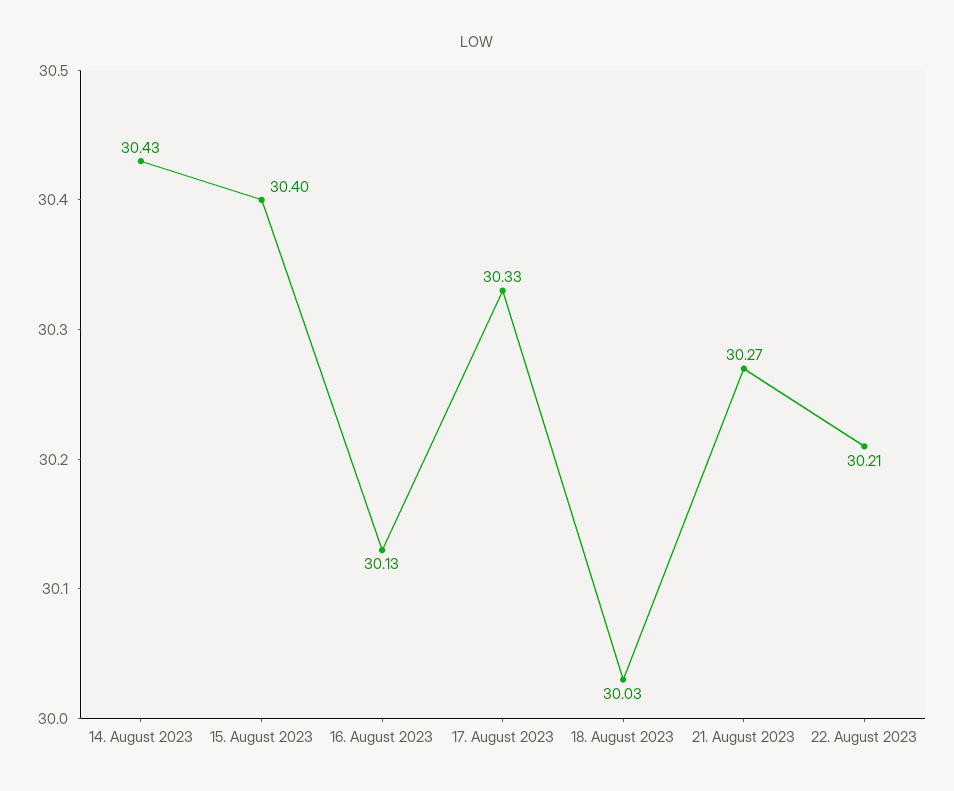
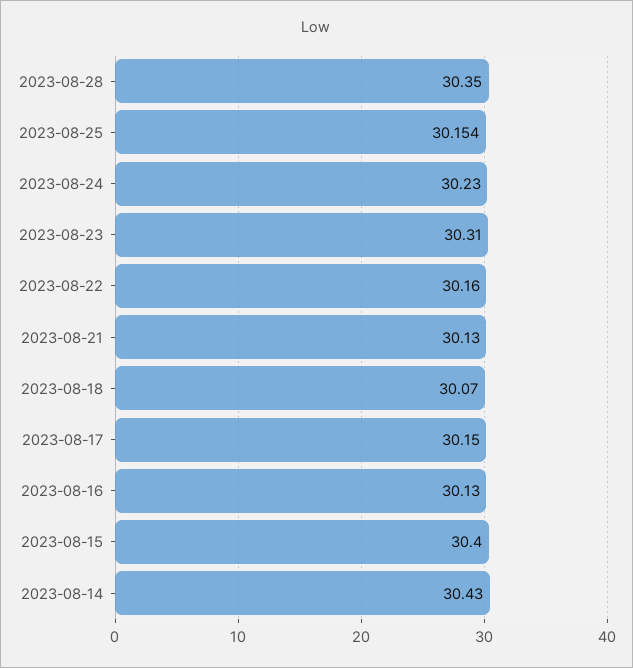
17. August 2023: 30.33 -> 30.15
18. August 2023: 30.03 -> 30.07
21. August 2023: 30.27 -> 30.13
22. August 2023: 30.21 -> 30.16
2023-08-28: none -> 30.35
2023-08-25: none -> 30.154
2023-08-24: none -> 30.23
2023-08-23: none -> 30.31

